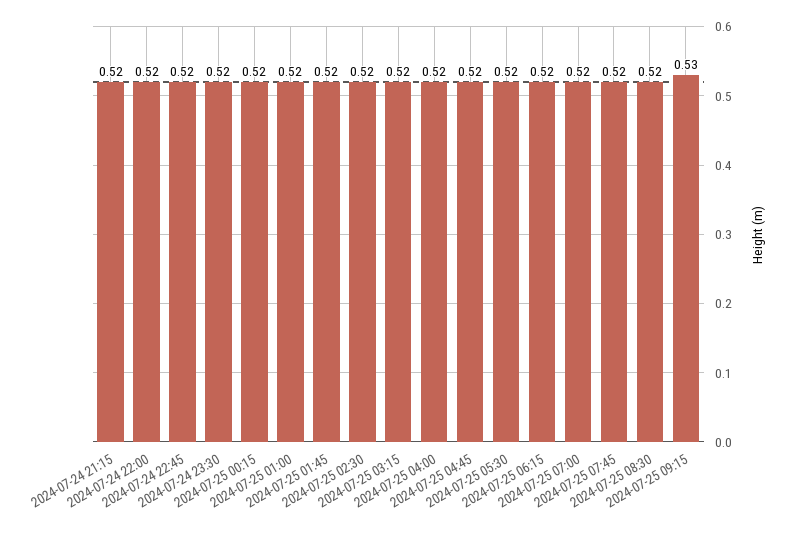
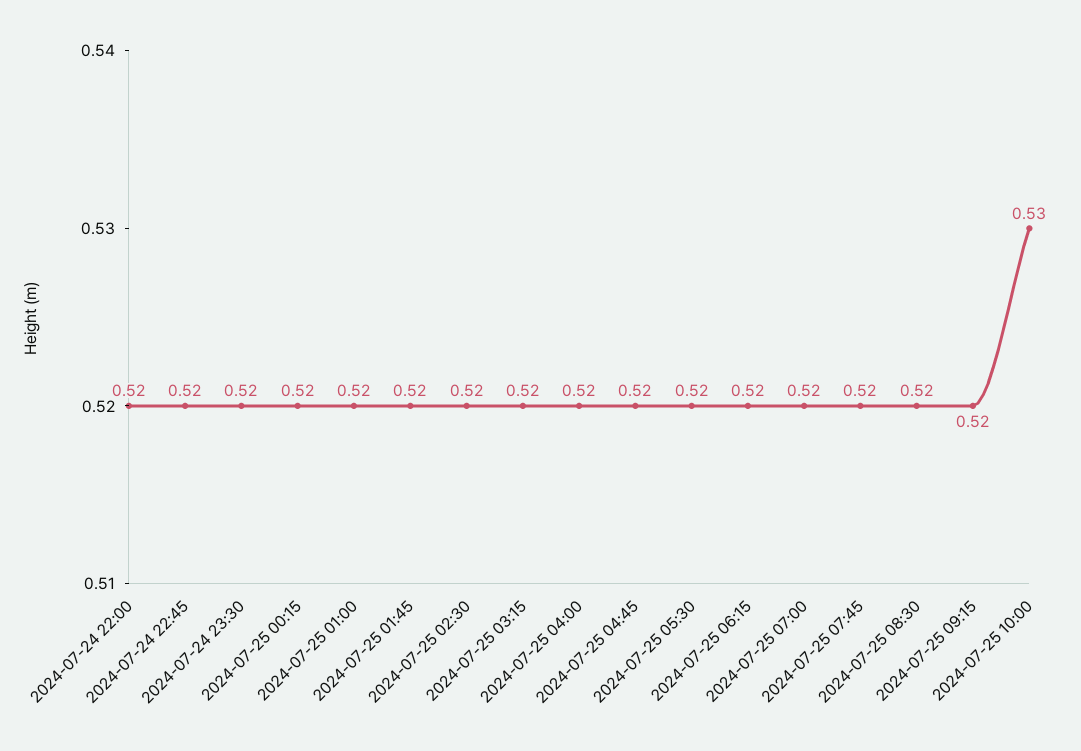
2024-07-24 21:15: 0.52 -> none
2024-07-25 09:15: 0.53 -> 0.52
2024-07-25 10:00: none -> 0.53

